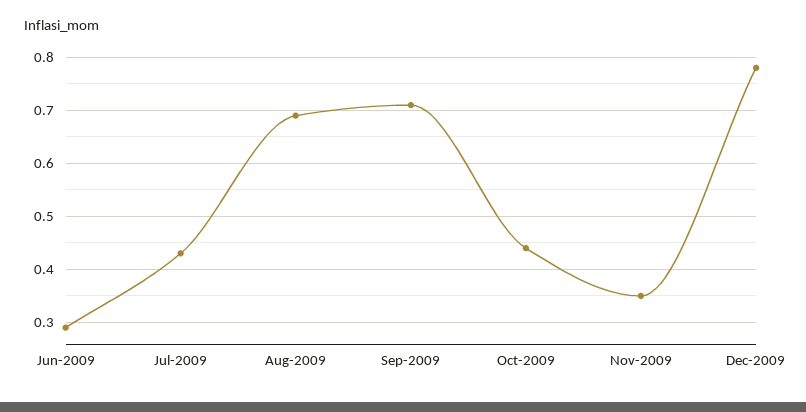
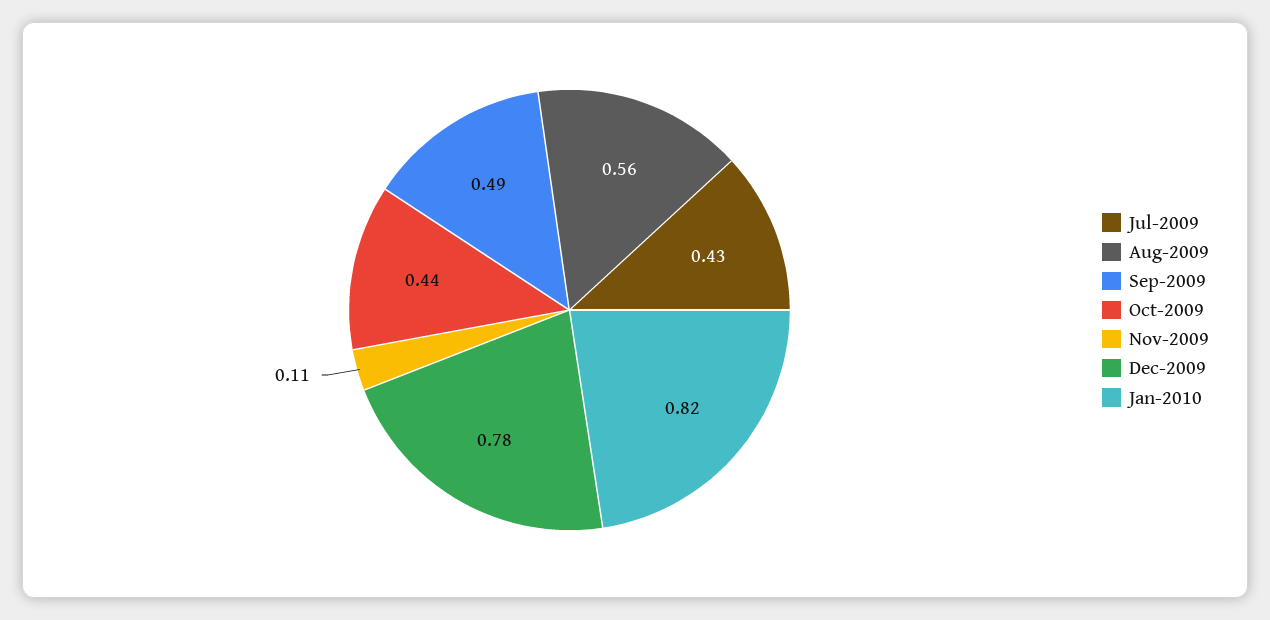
Jun-2009: 0.3 -> none
Aug-2009: 0.7 -> 0.56
Sep-2009: 0.7 -> 0.49
Nov-2009: 0.35 -> 0.11
Jan-2010: none -> 0.82

